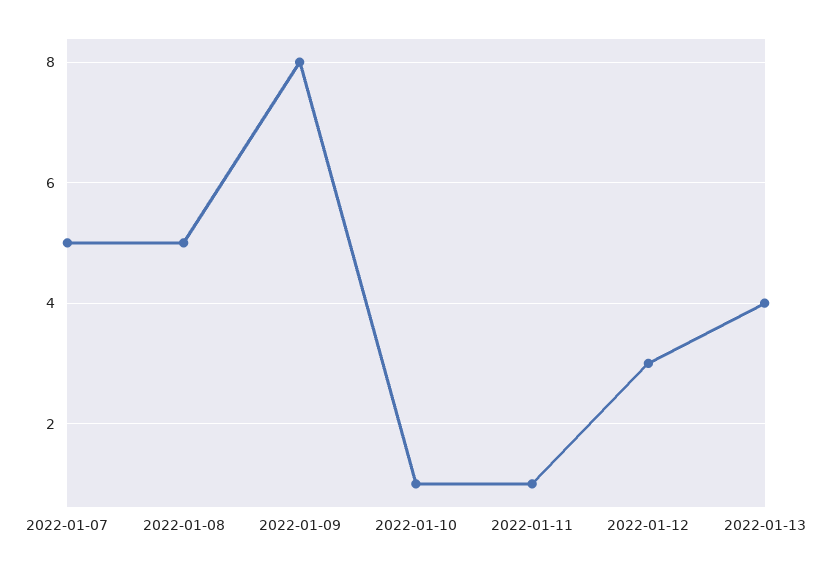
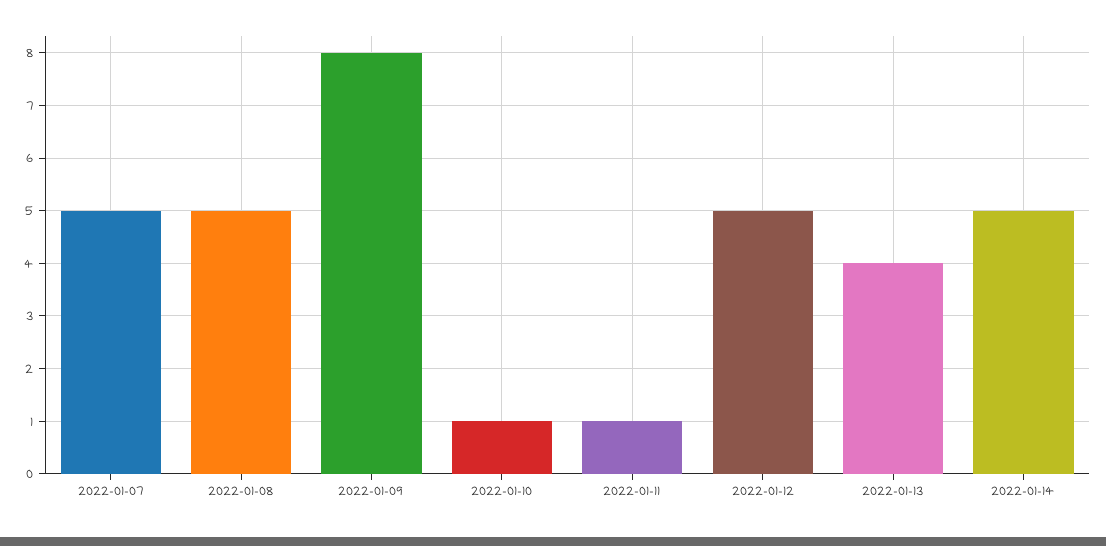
2022-01-12: 3 -> 5
2022-01-14: none -> 5

